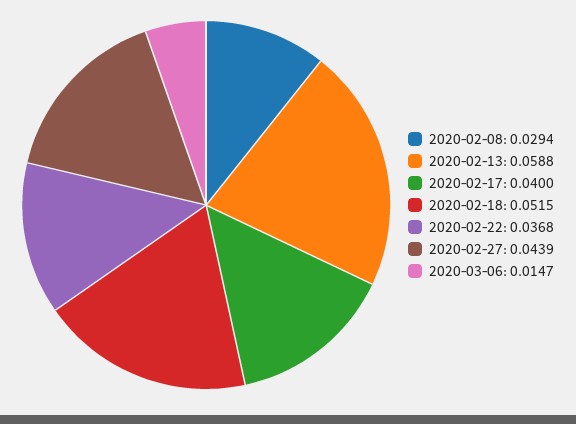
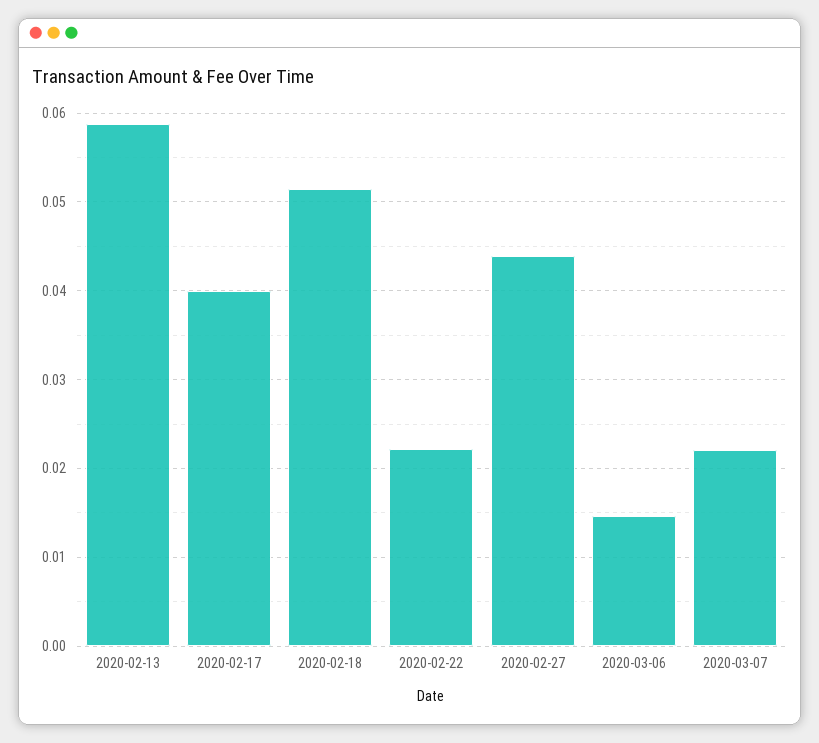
2020-02-08: 0.0294 -> none
2020-02-22: 0.0368 -> 0.022
2020-03-07: none -> 0.022

